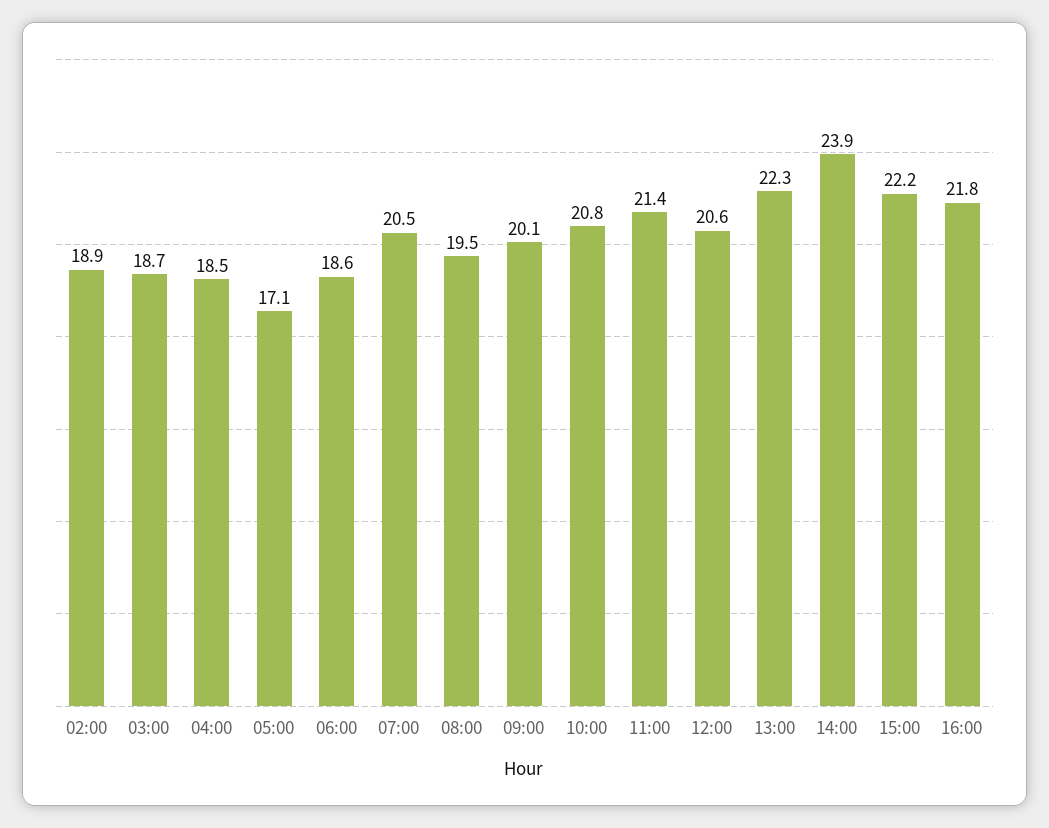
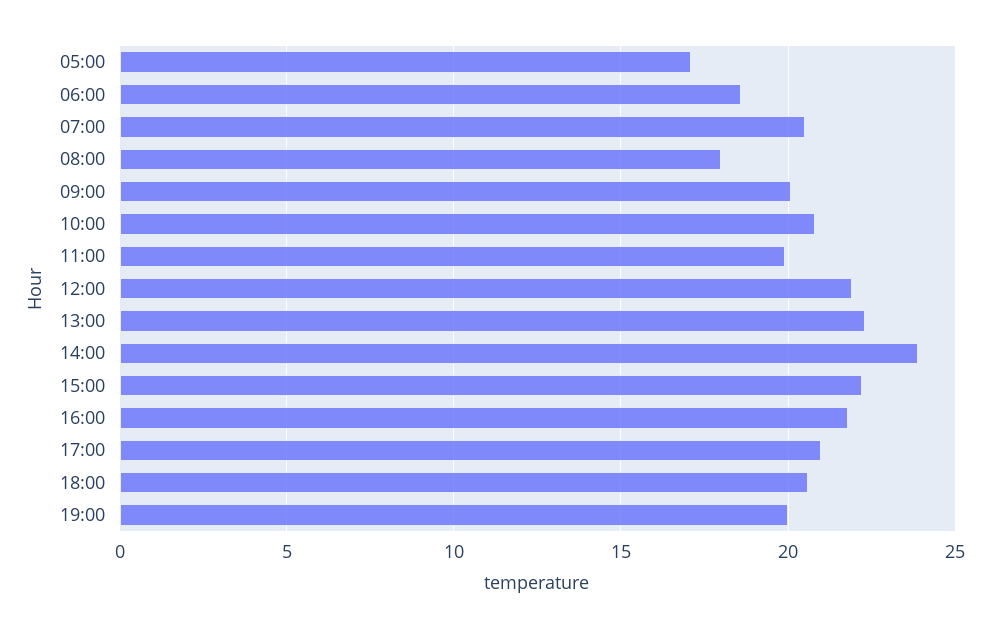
02:00: 18.9 -> none
03:00: 18.7 -> none
04:00: 18.5 -> none
08:00: 19.5 -> 18
11:00: 21.4 -> 20
12:00: 20.6 -> 22
17:00: none -> 21
18:00: none -> 20.5
19:00: none -> 20

